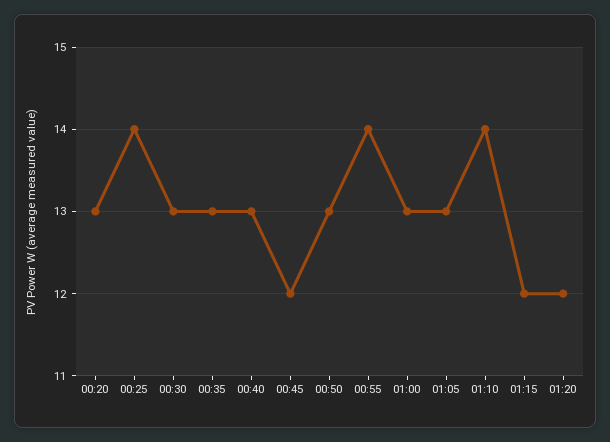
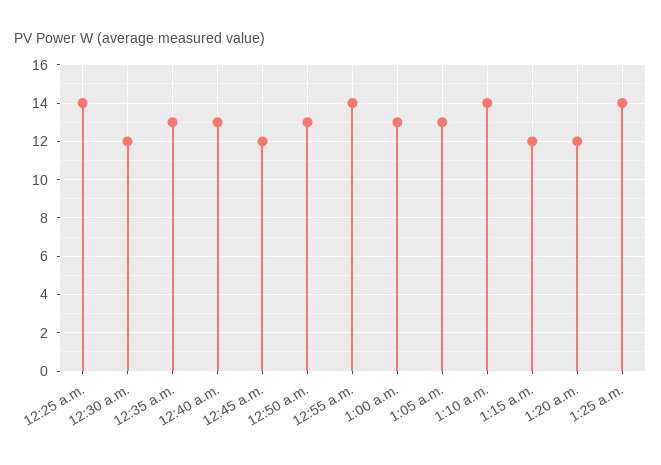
00:20: 13 -> none
00:30: 13 -> 12
1:25 a.m.: none -> 14

